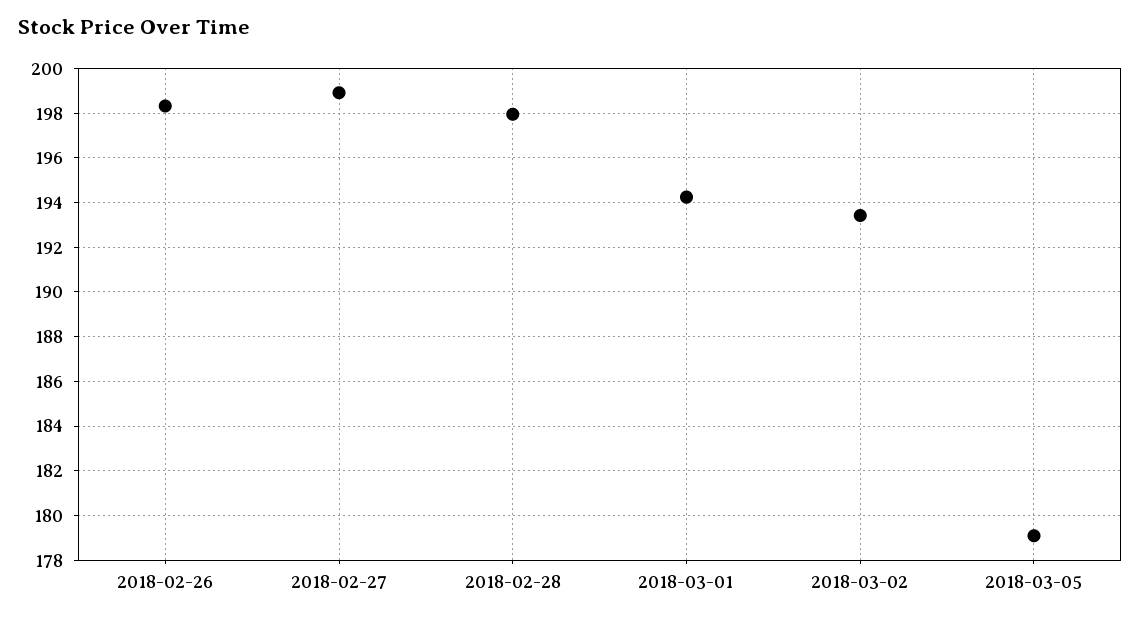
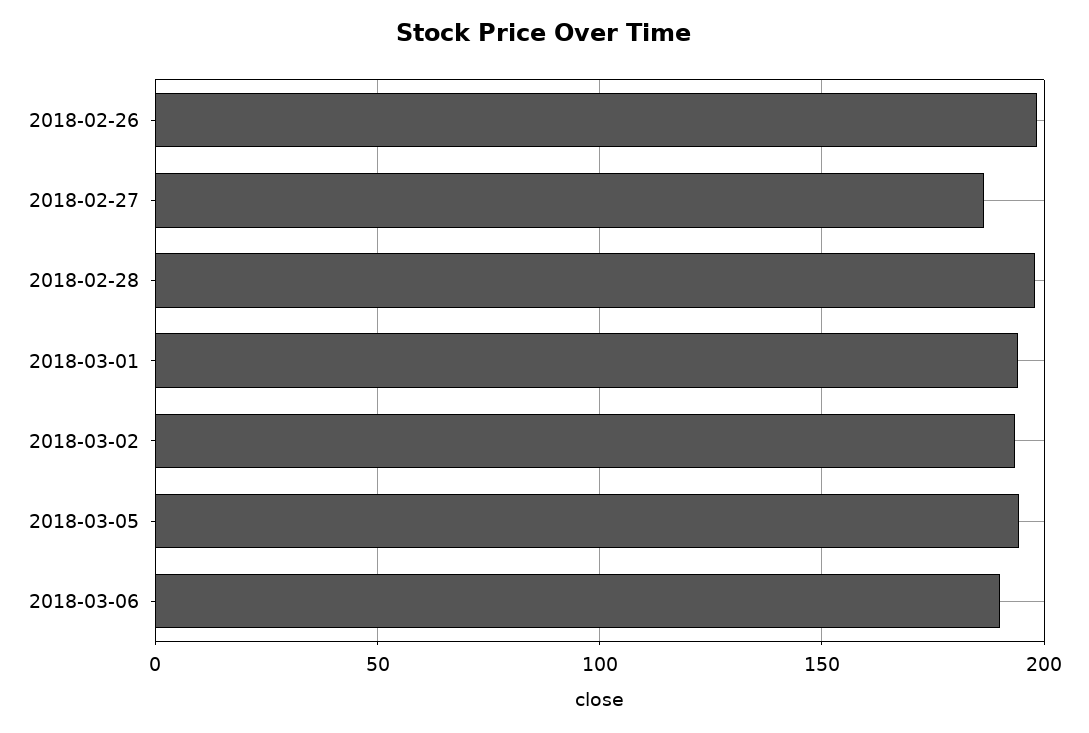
2018-02-27: 199 -> 185
2018-03-05: 179 -> 195
2018-03-06: none -> 190

